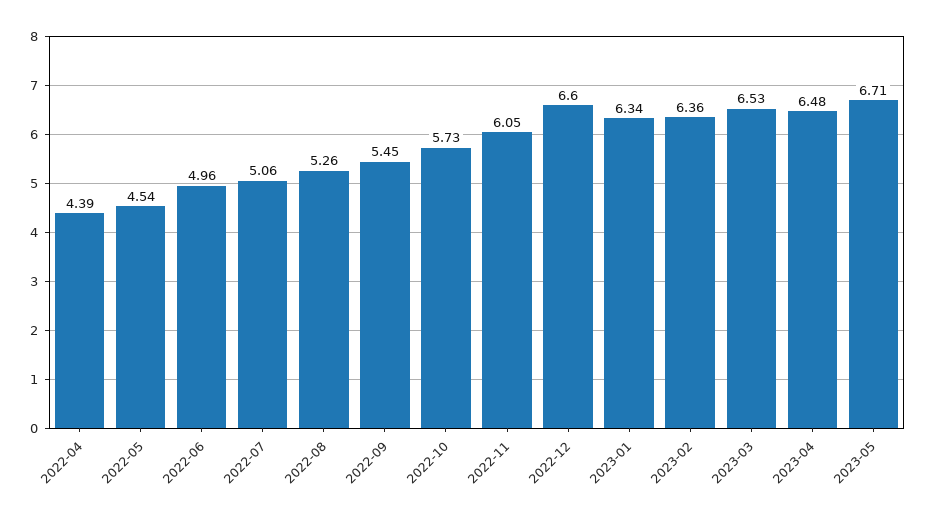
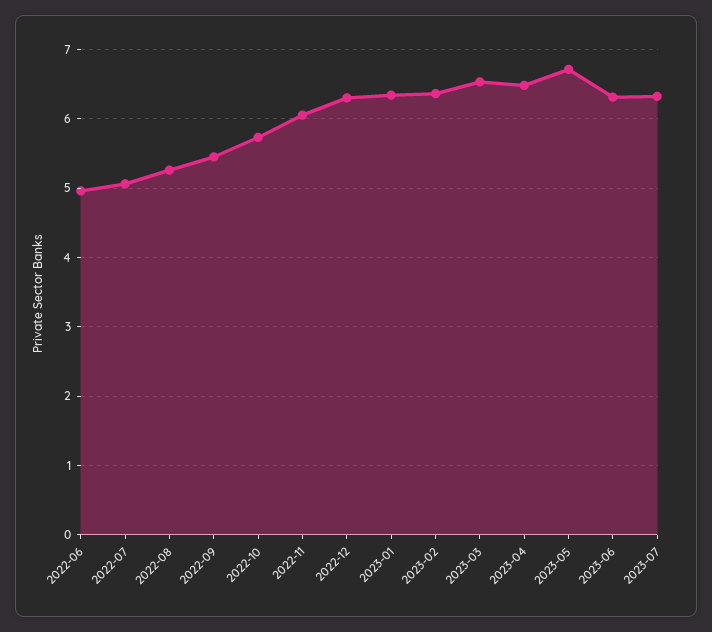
2022-04: 4.39 -> none
2022-05: 4.54 -> none
2022-12: 6.6 -> 6.3
2023-06: none -> 6.3
2023-07: none -> 6.3

